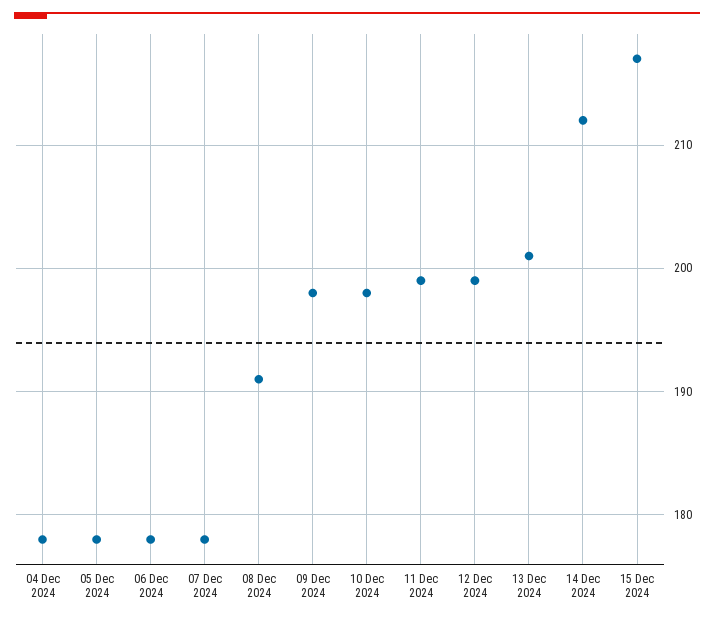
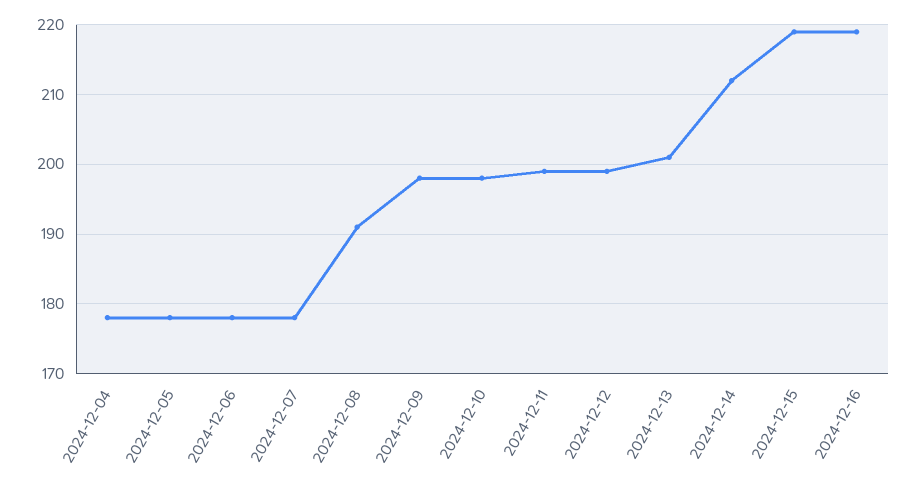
15 Dec 2024: 217 -> 219
2024-12-16: none -> 219

